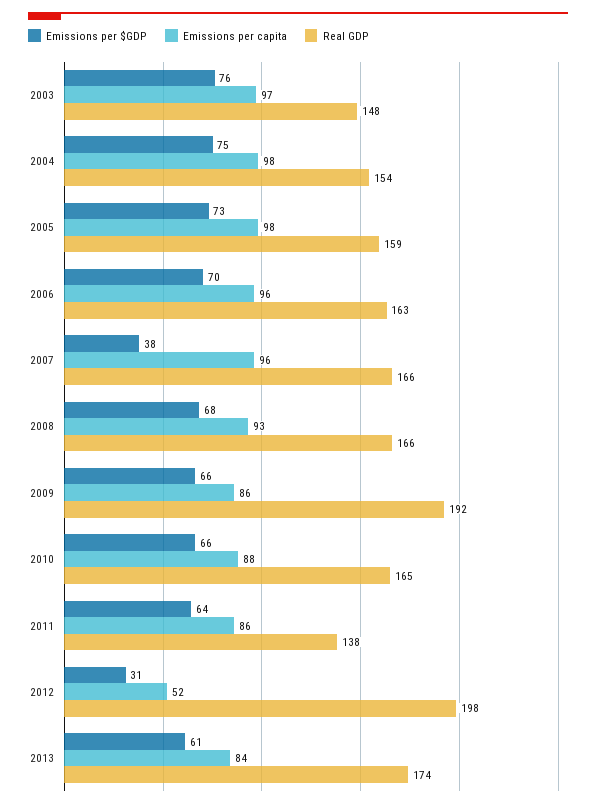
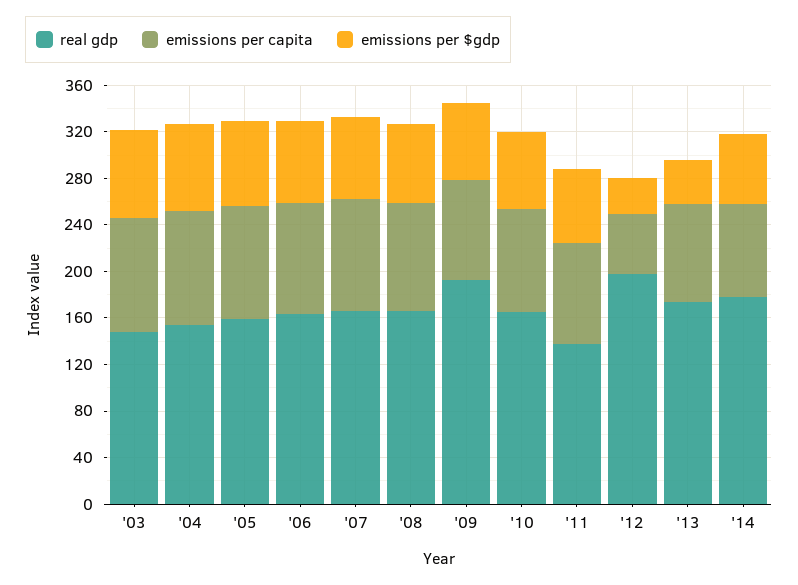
Emissions per $GDP, 2007: 38 -> 70
Emissions per $GDP, 2013: 61 -> 40
Real GDP, '14: none -> 180
Emissions per capita, '14: none -> 80
Emissions per $GDP, '14: none -> 60

